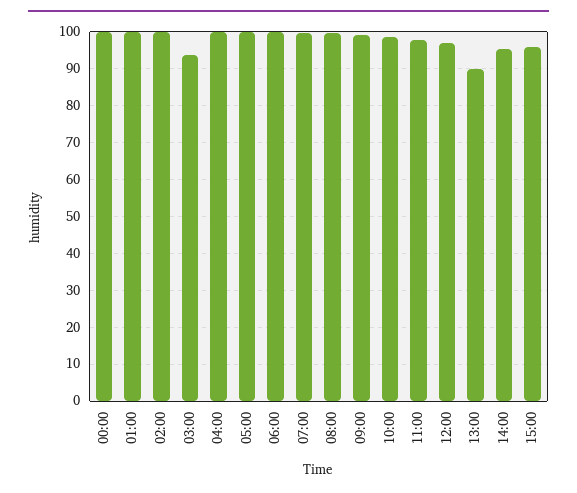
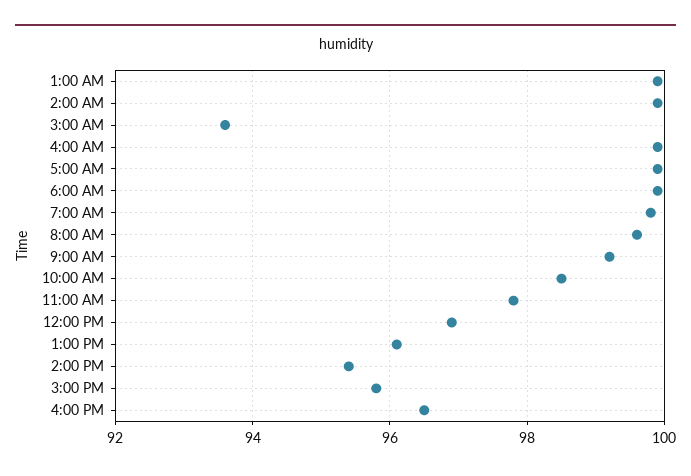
00:00: 100 -> none
13:00: 90 -> 96
4:00 PM: none -> 96.5

